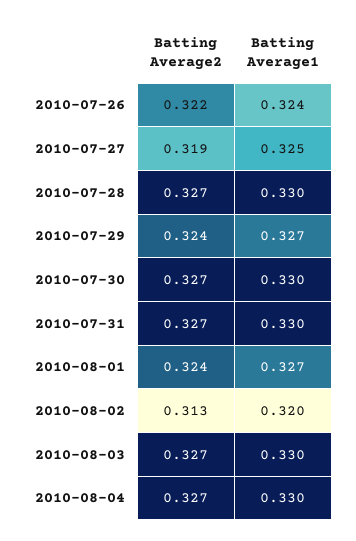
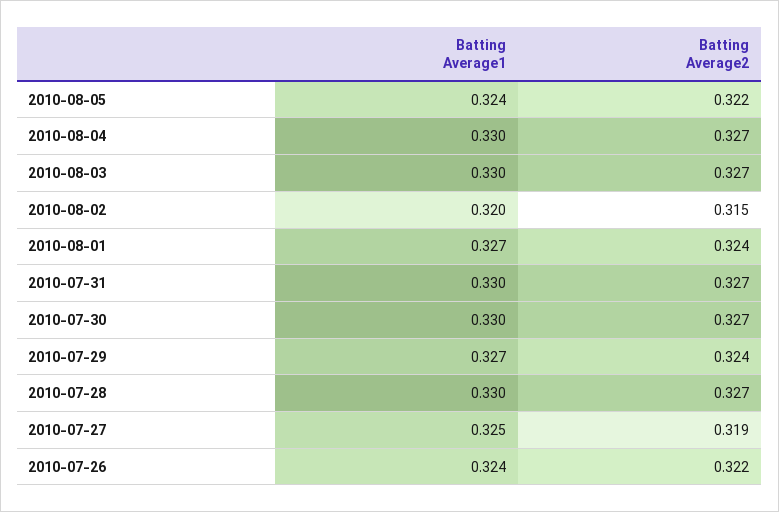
Batting Average2, 2010-08-02: 0.313 -> 0.315
Batting Average1, 2010-08-05: none -> 0.324
Batting Average2, 2010-08-05: none -> 0.322

